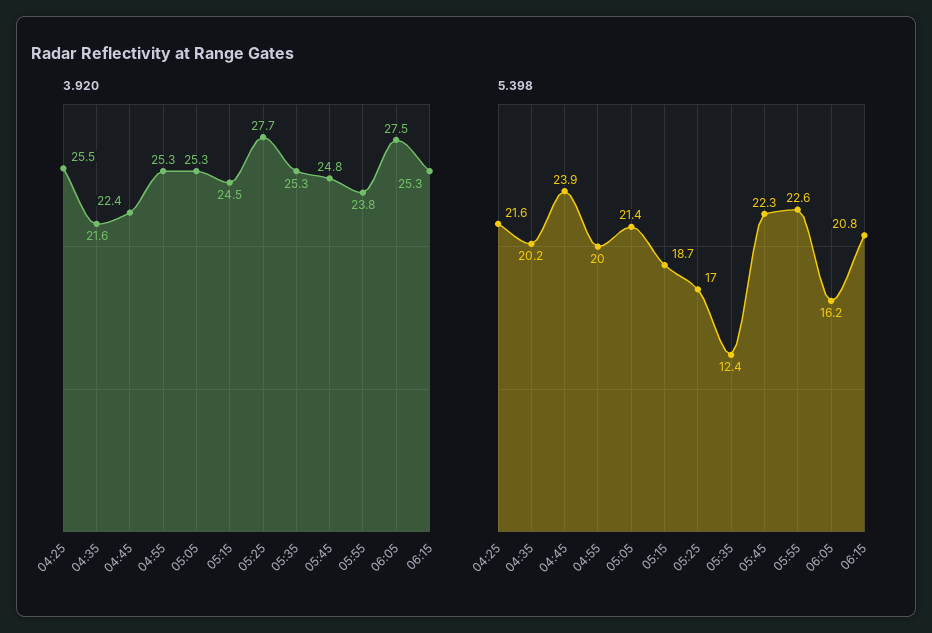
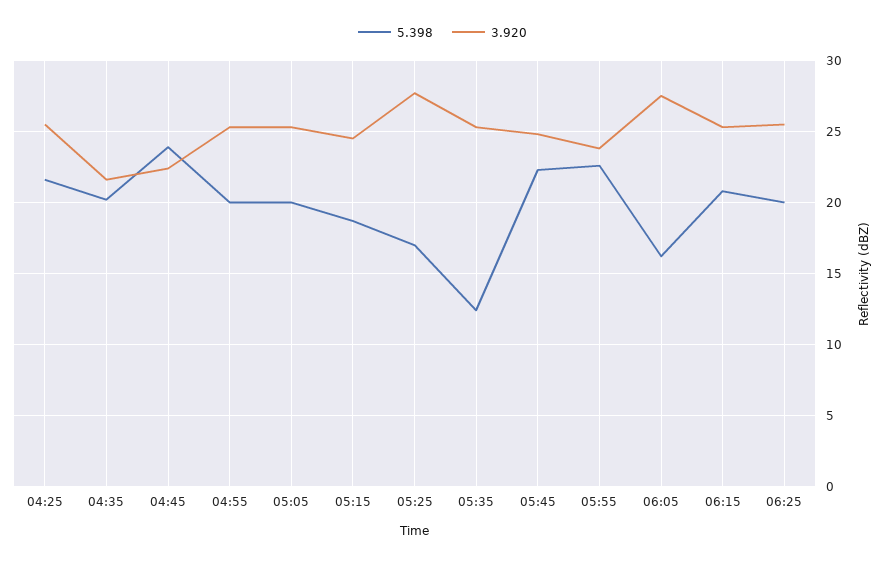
5.398, 05:05: 21.4 -> 20
5.398, 06:25: none -> 20
3.920, 06:25: none -> 25.5

